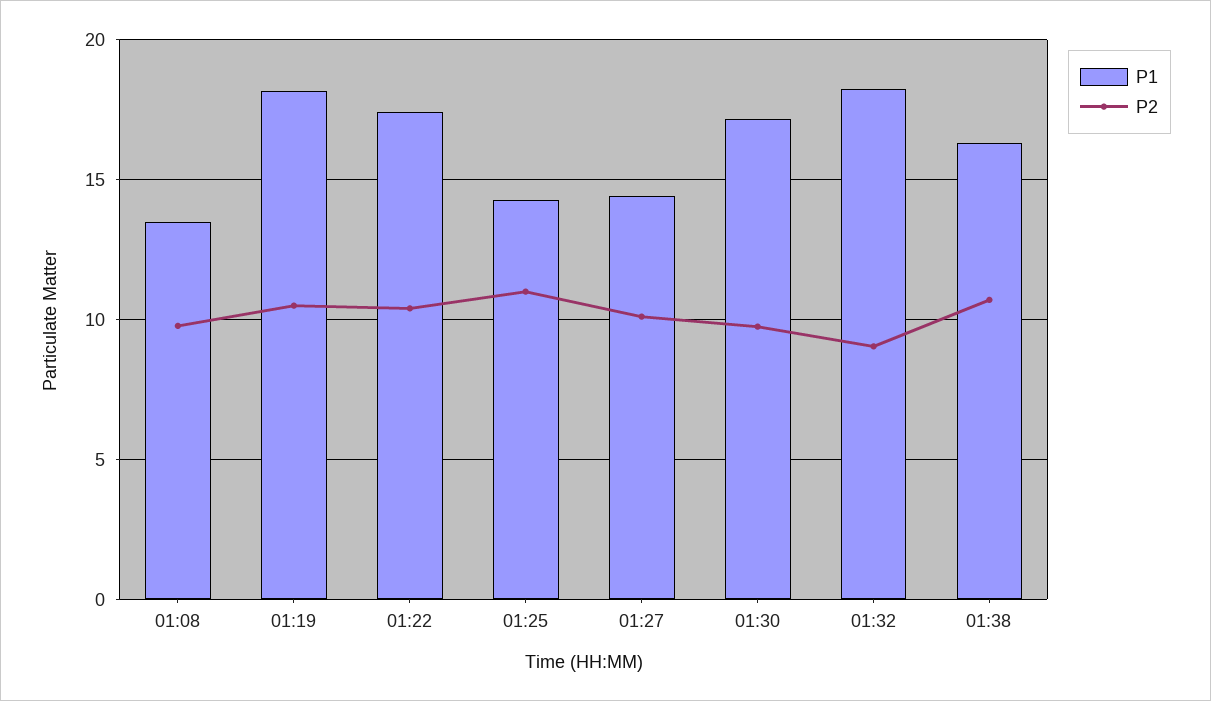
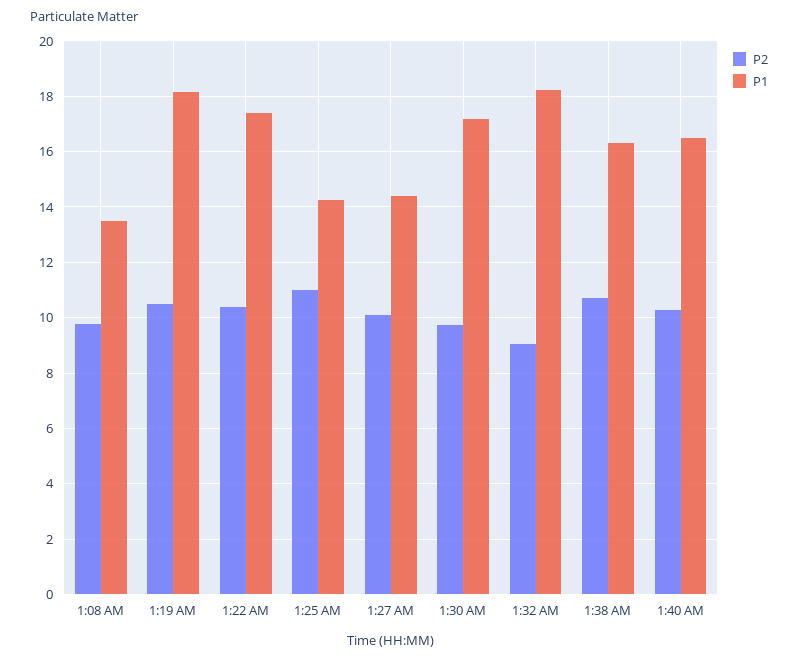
P2, 1:40 AM: none -> 10.25
P1, 1:40 AM: none -> 16.5

